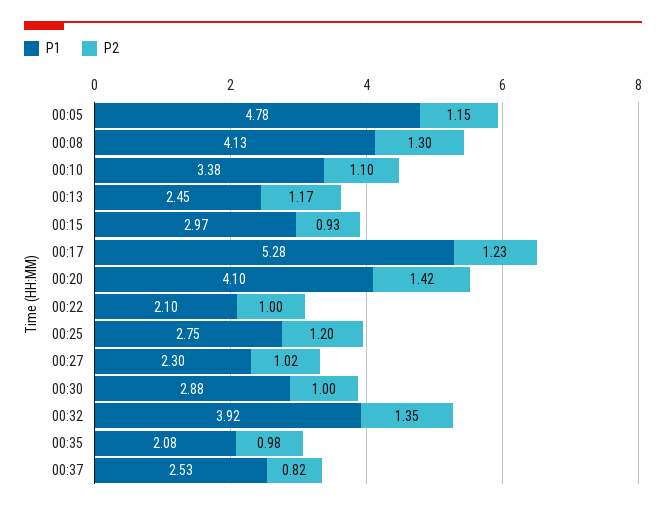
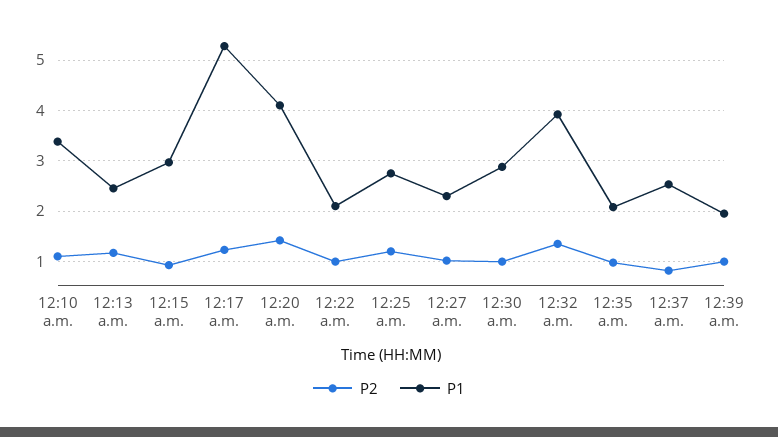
P1, 00:05: 4.78 -> none
P2, 00:05: 1.15 -> none
P1, 00:08: 4.13 -> none
P2, 00:08: 1.3 -> none
P2, 12:39 a.m.: none -> 1
P1, 12:39 a.m.: none -> 2

